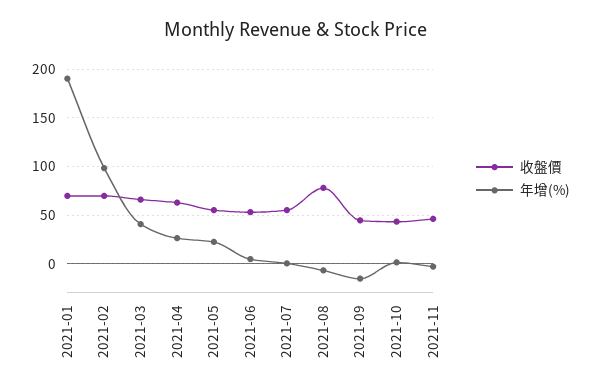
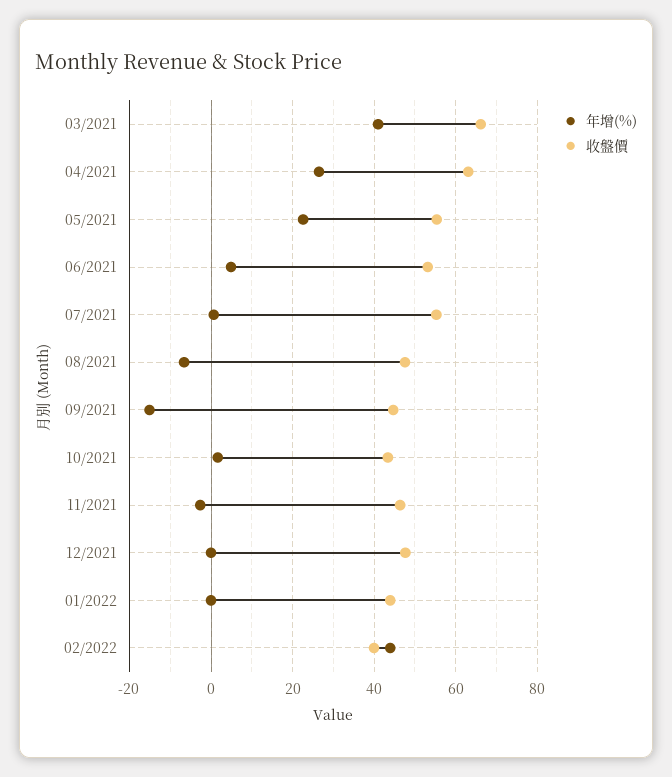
收盤價, 2021-01: 70 -> none
年增(%), 2021-01: 190 -> none
收盤價, 2021-02: 70 -> none
年增(%), 2021-02: 100 -> none
收盤價, 2021-08: 80 -> 48
年增(%), 12/2021: none -> 0
收盤價, 12/2021: none -> 48
年增(%), 01/2022: none -> 0
收盤價, 01/2022: none -> 44
年增(%), 02/2022: none -> 44
收盤價, 02/2022: none -> 40

